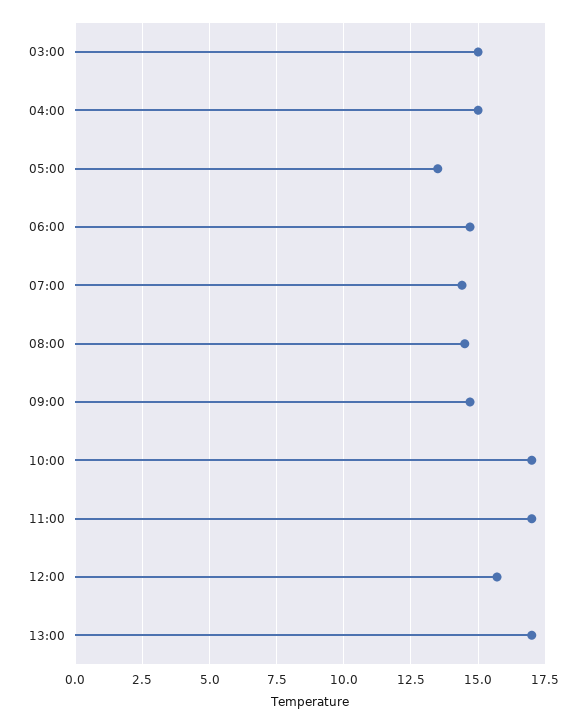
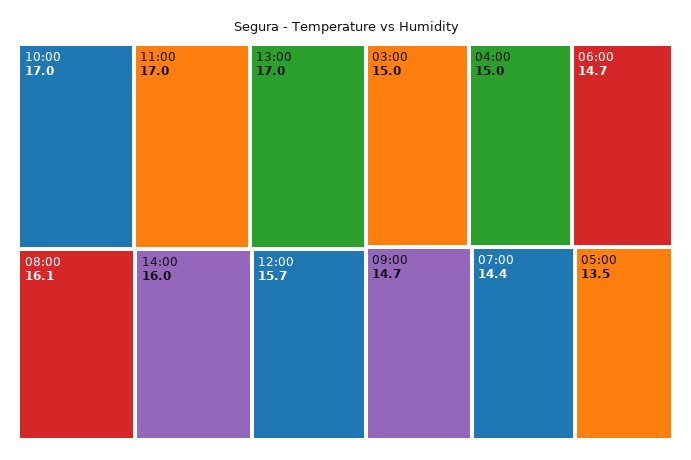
08:00: 14.5 -> 16.1
14:00: none -> 16

